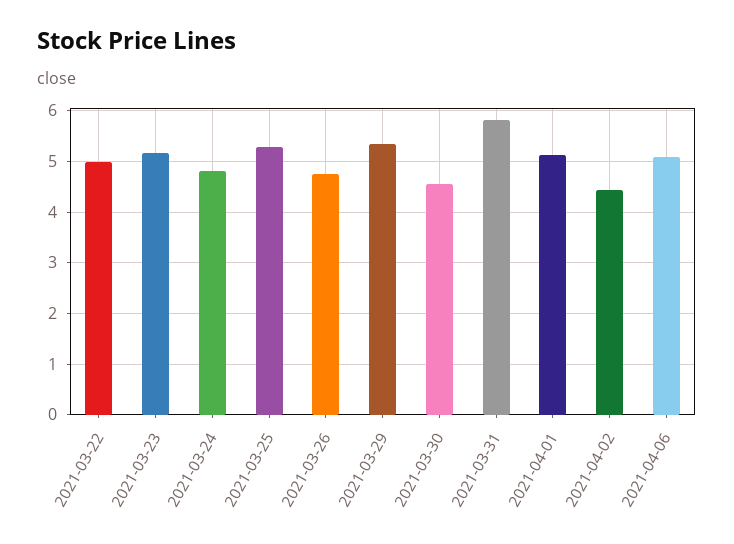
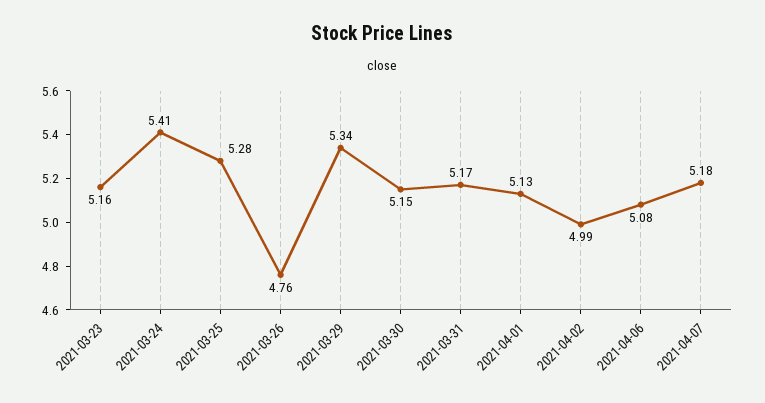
2021-03-22: 5 -> none
2021-03-24: 4.8 -> 5.41
2021-03-30: 4.6 -> 5.15
2021-03-31: 5.8 -> 5.17
2021-04-02: 4.4 -> 4.99
2021-04-07: none -> 5.18

